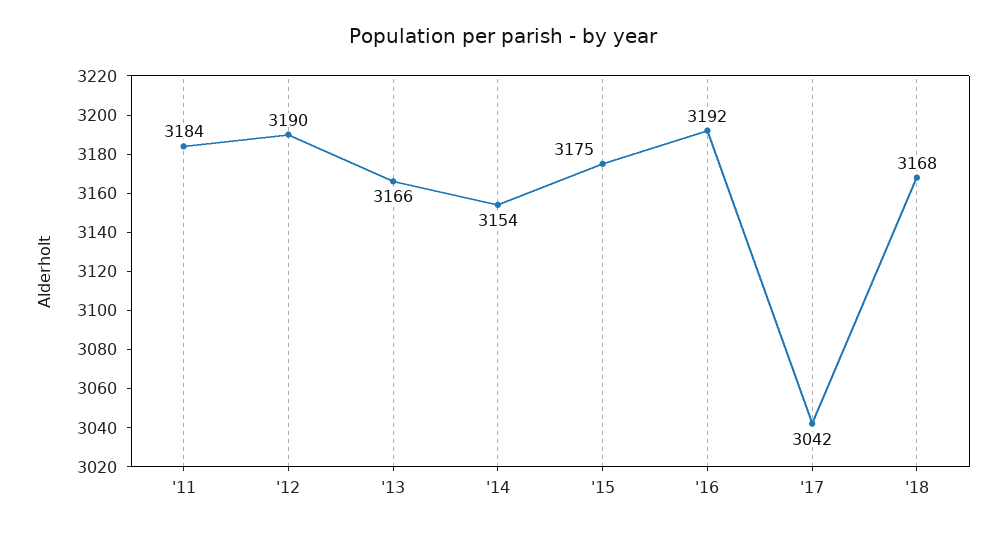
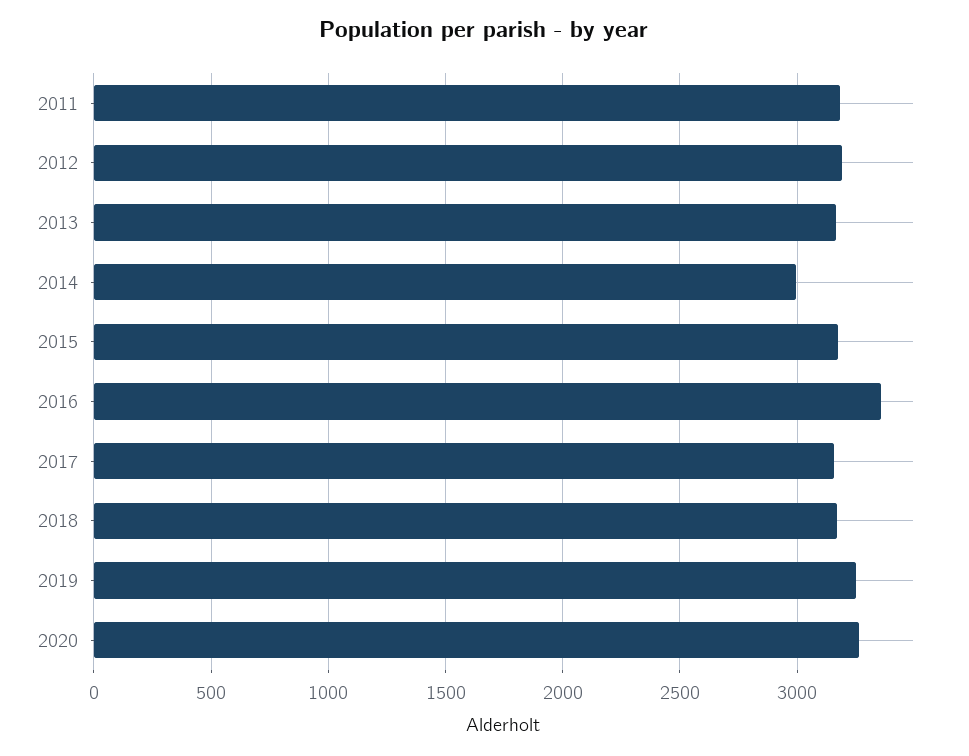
'14: 3154 -> 3000
'16: 3192 -> 3350
'17: 3042 -> 3150
2019: none -> 3250
2020: none -> 3250

